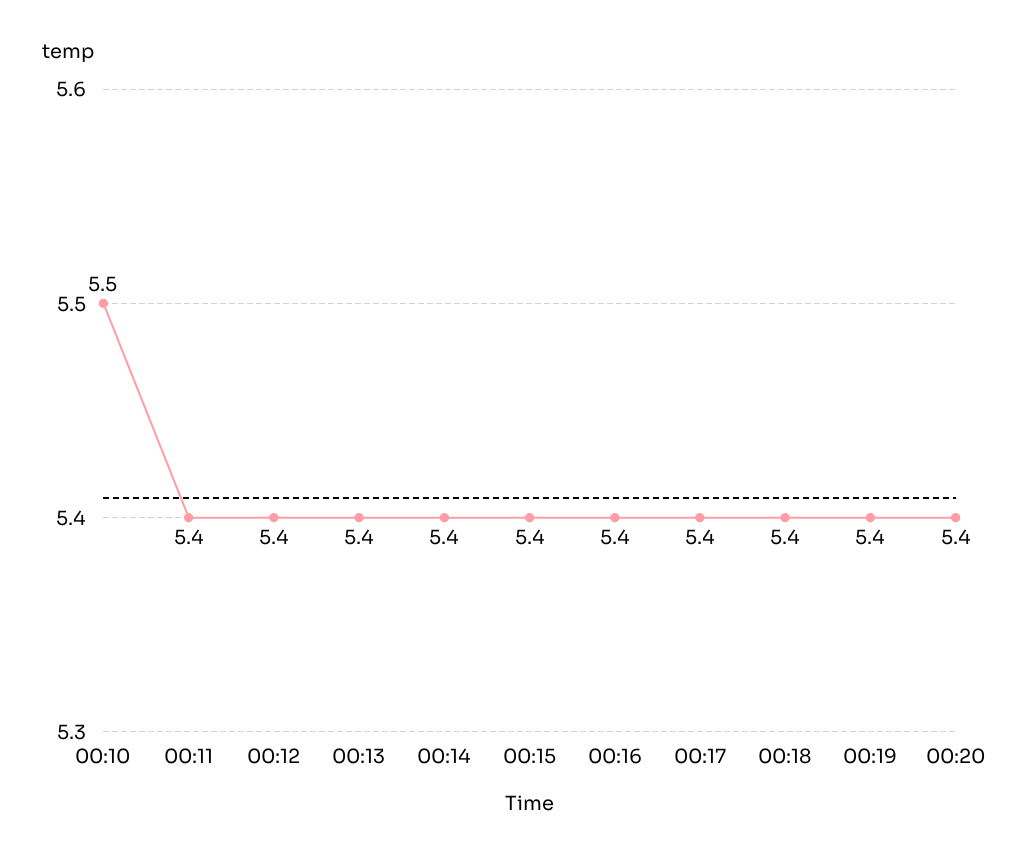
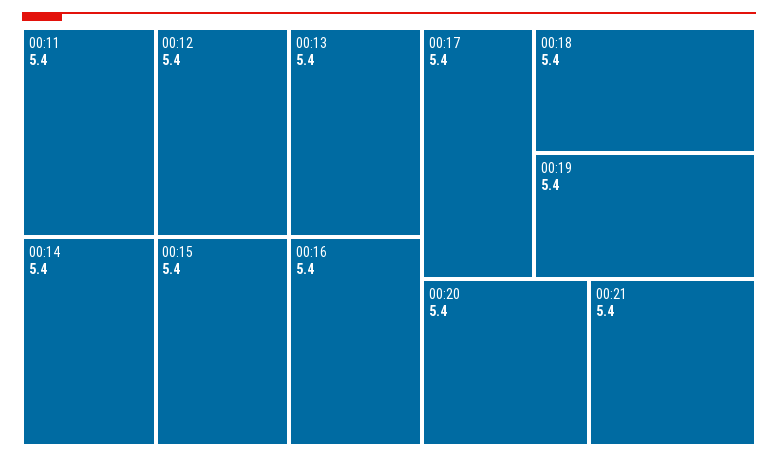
00:10: 5.5 -> none
00:21: none -> 5.4

